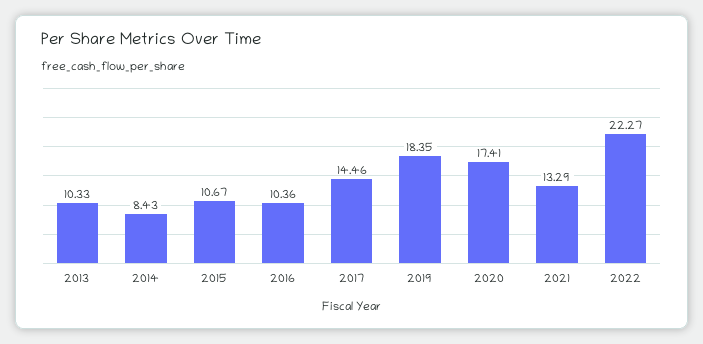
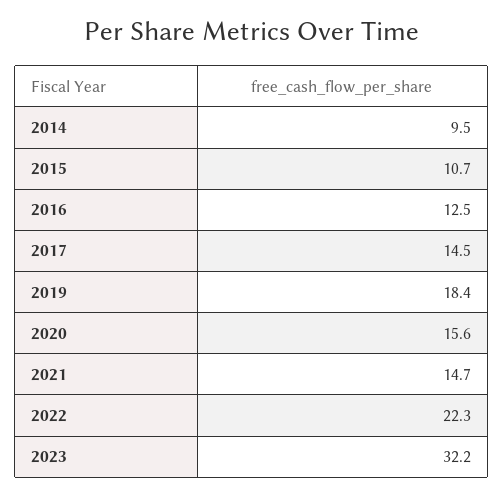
2013: 10.33 -> none
2014: 8.43 -> 9.5
2016: 10.36 -> 12.5
2020: 17.41 -> 15.6
2021: 13.29 -> 14.7
2023: none -> 32.2

